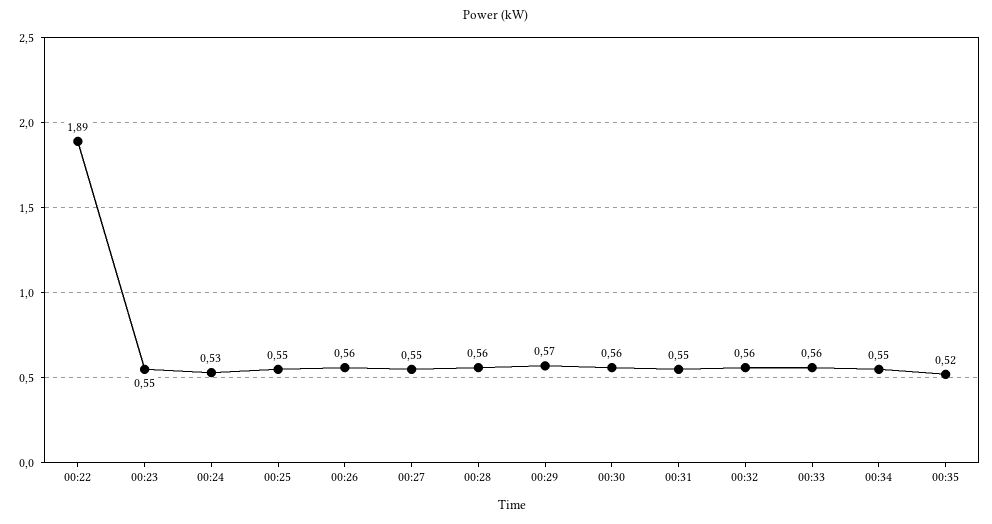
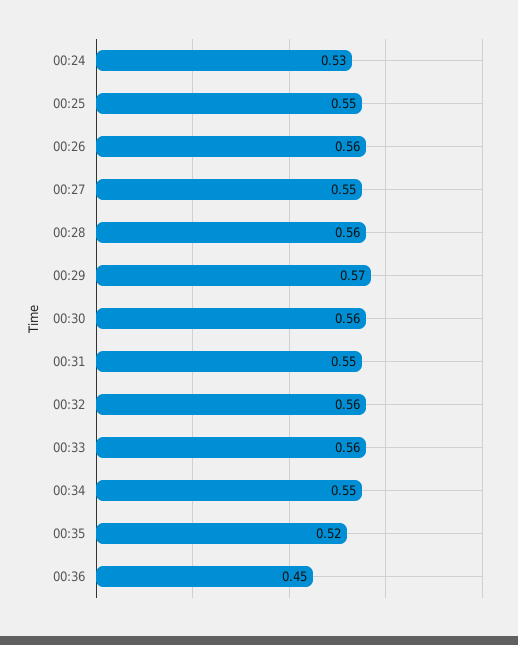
00:22: 1.89 -> none
00:23: 0.55 -> none
00:36: none -> 0.45

